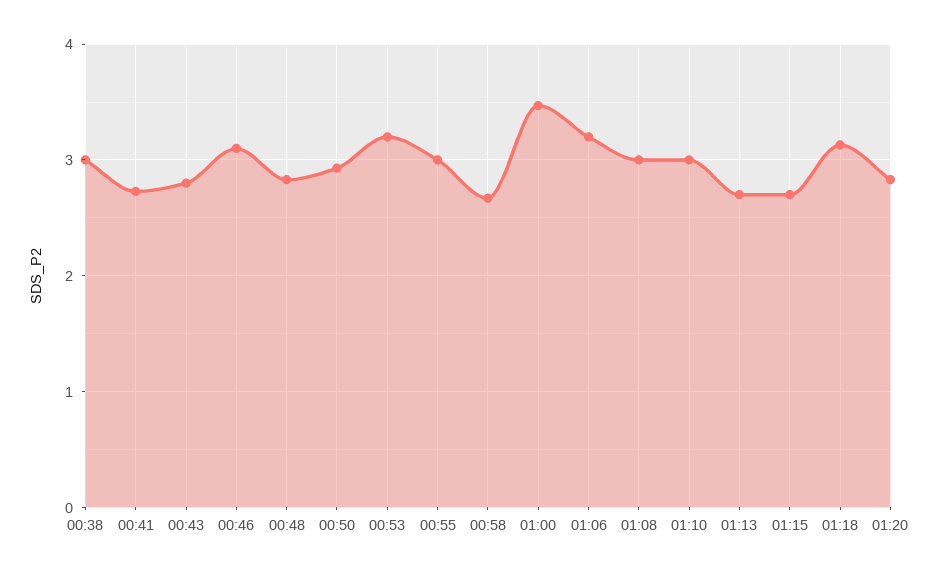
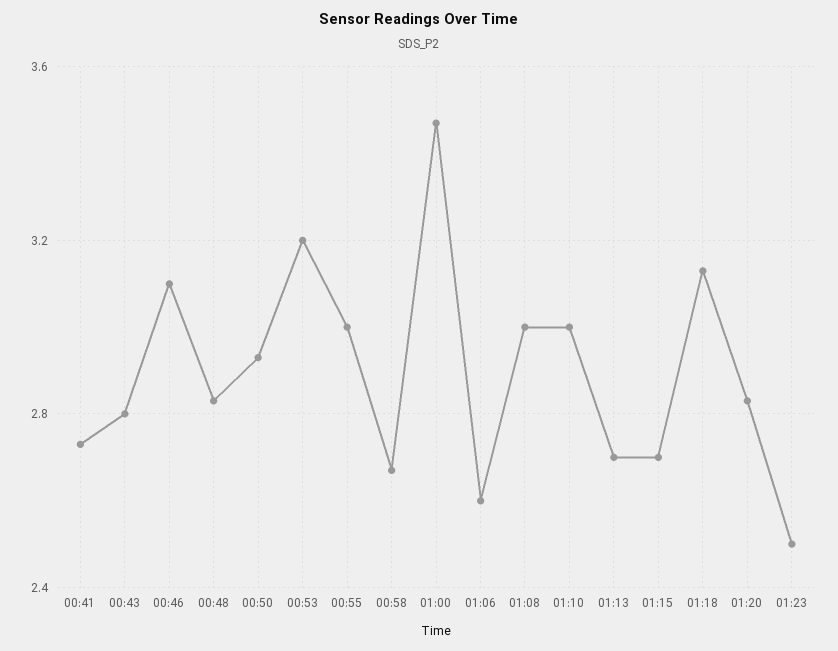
00:38: 3 -> none
01:06: 3.2 -> 2.6
01:23: none -> 2.5

